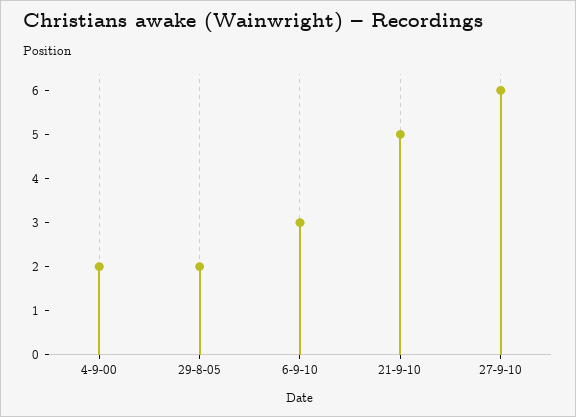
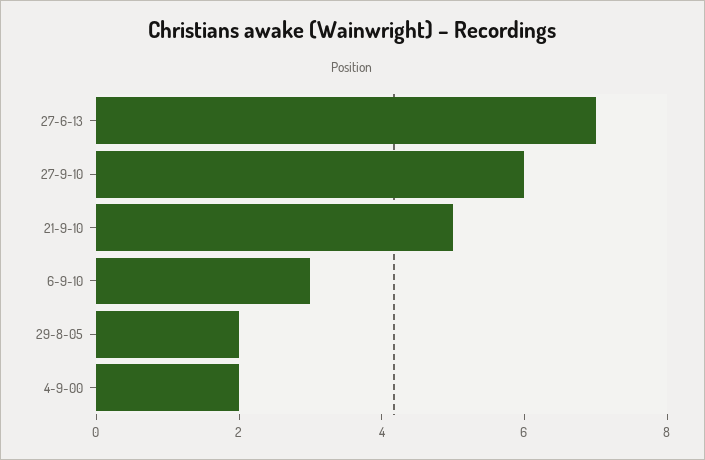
27-6-13: none -> 7

